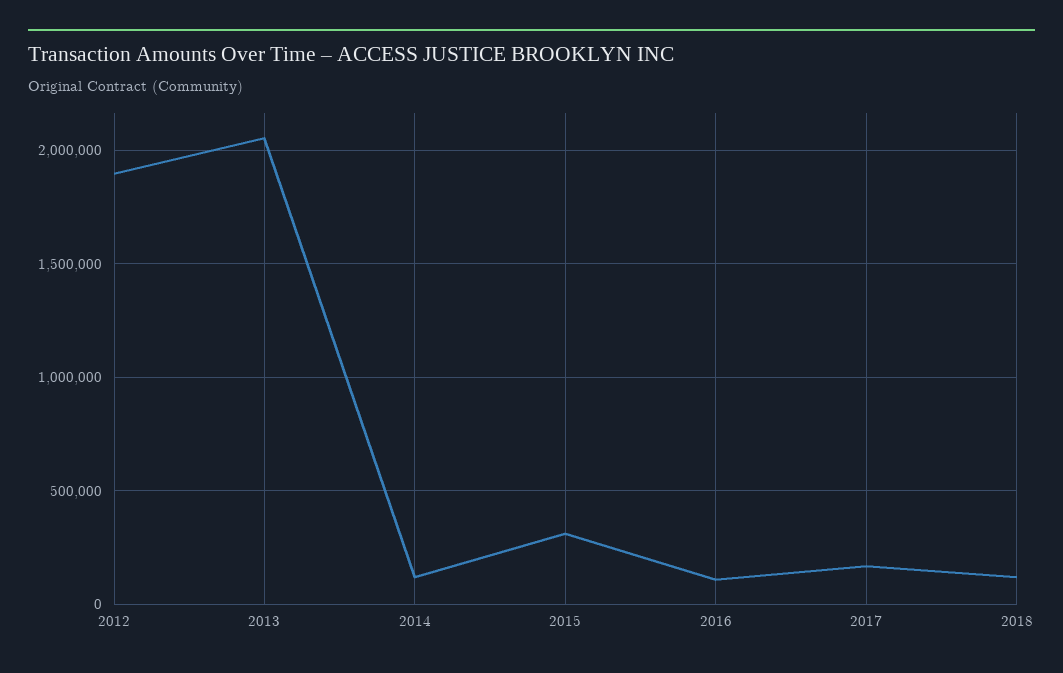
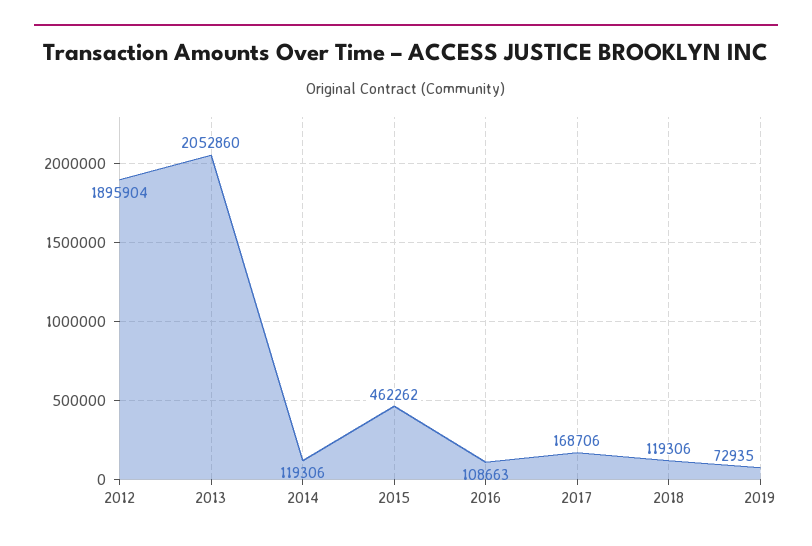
2015: 300000 -> 462262
2019: none -> 72935

